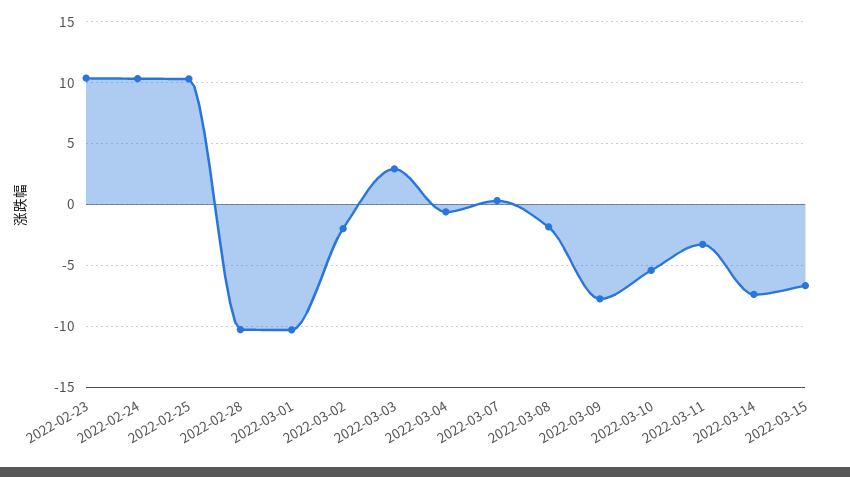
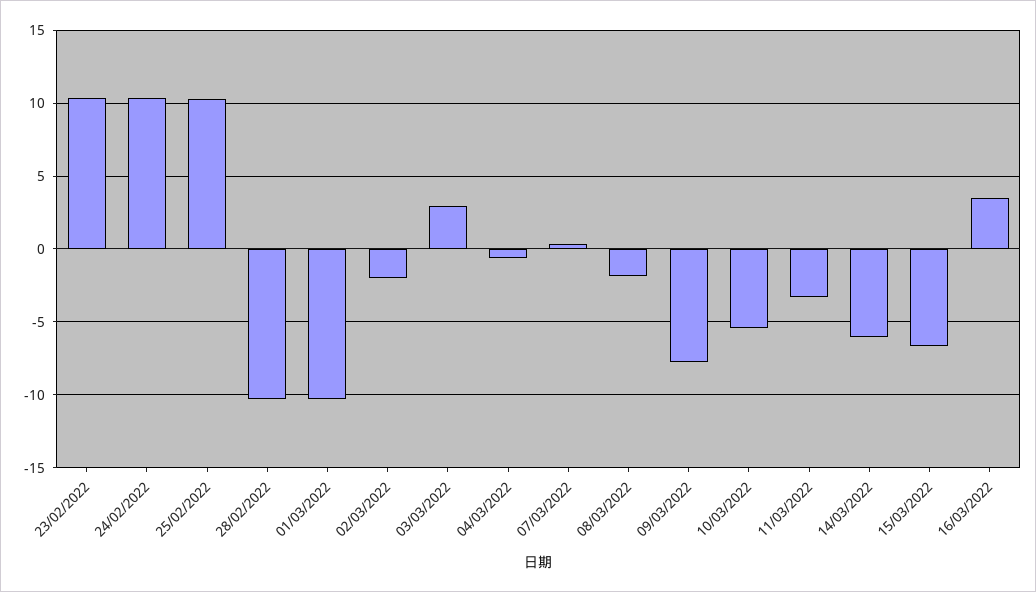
2022-03-14: -7.5 -> -6
16/03/2022: none -> 3.5

